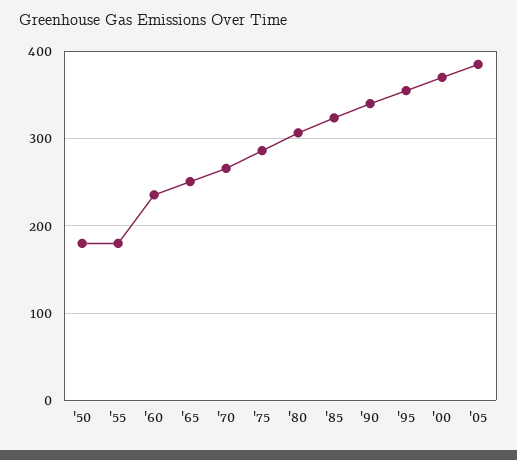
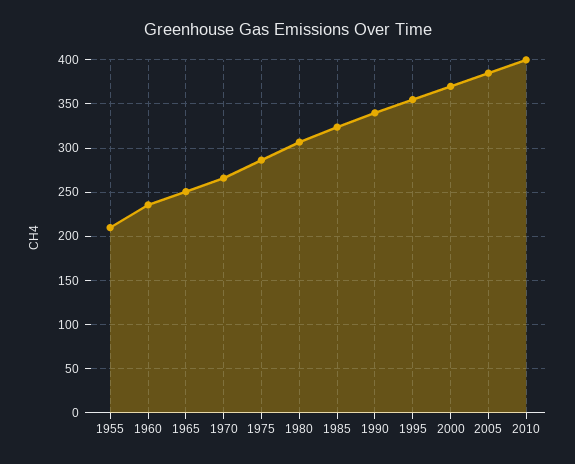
'50: 180 -> none
'55: 180 -> 210
2010: none -> 400

